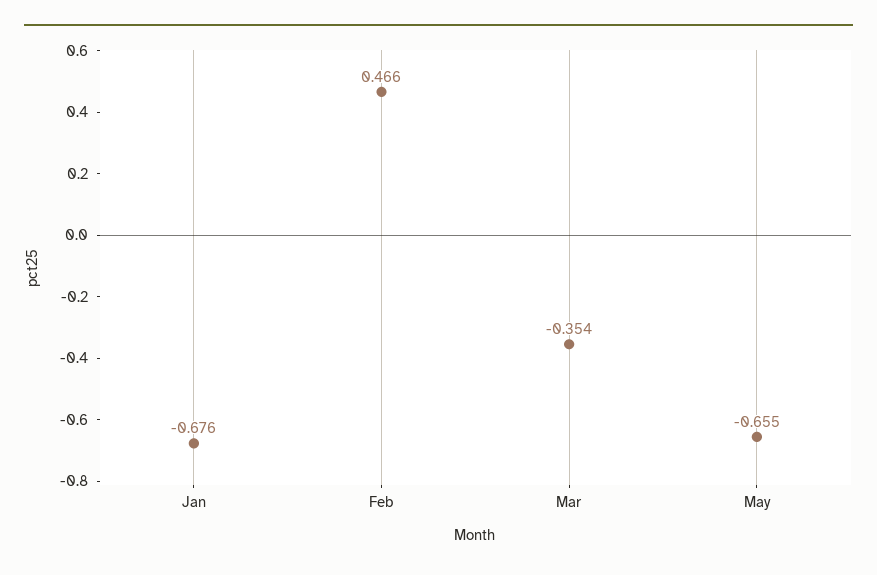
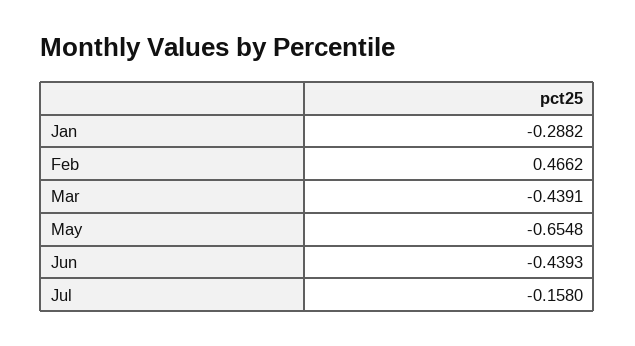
Jan: -0.676 -> -0.2882
Mar: -0.354 -> -0.4391
Jun: none -> -0.4393
Jul: none -> -0.158

